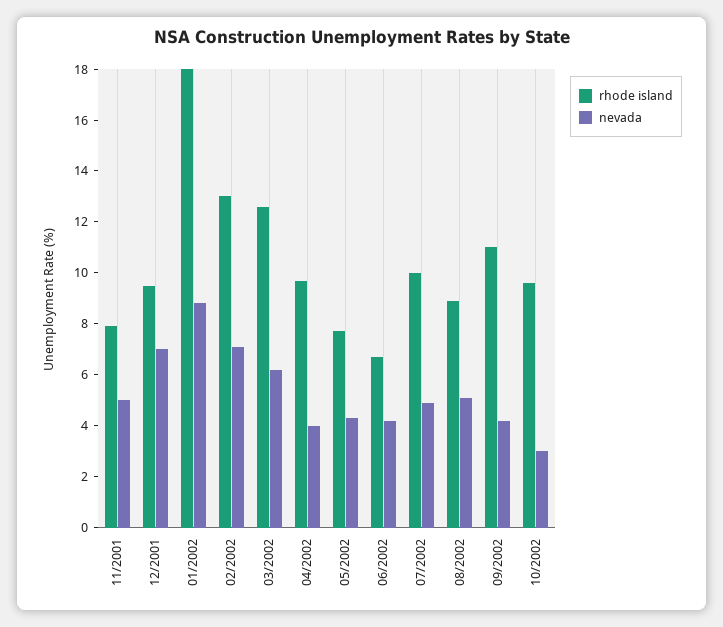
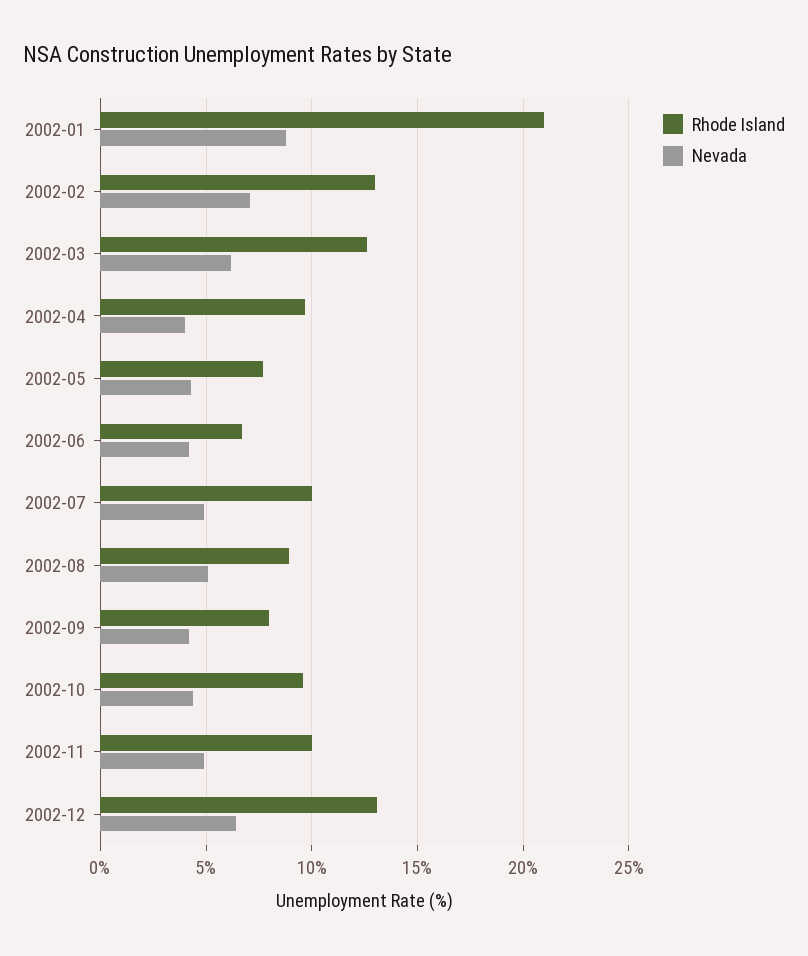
rhode island, 11/2001: 8 -> none
nevada, 11/2001: 5 -> none
rhode island, 12/2001: 9.5 -> none
nevada, 12/2001: 7 -> none
rhode island, 01/2002: 18 -> 21
rhode island, 09/2002: 11 -> 8
nevada, 10/2002: 3 -> 4.5
rhode island, 2002-11: none -> 10
nevada, 2002-11: none -> 5
rhode island, 2002-12: none -> 13
nevada, 2002-12: none -> 6.5

